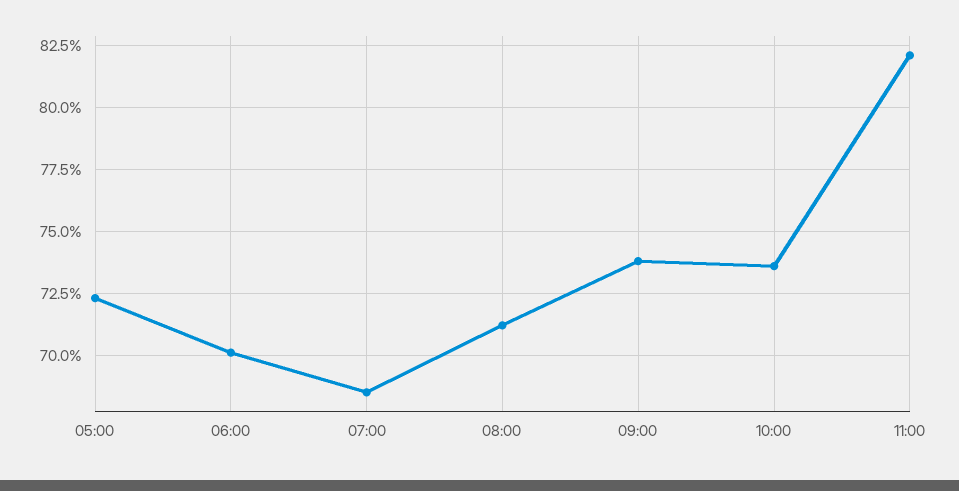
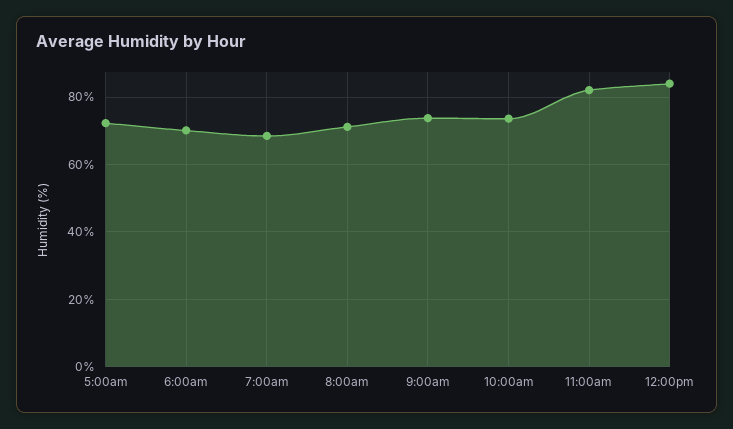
12:00pm: none -> 84

